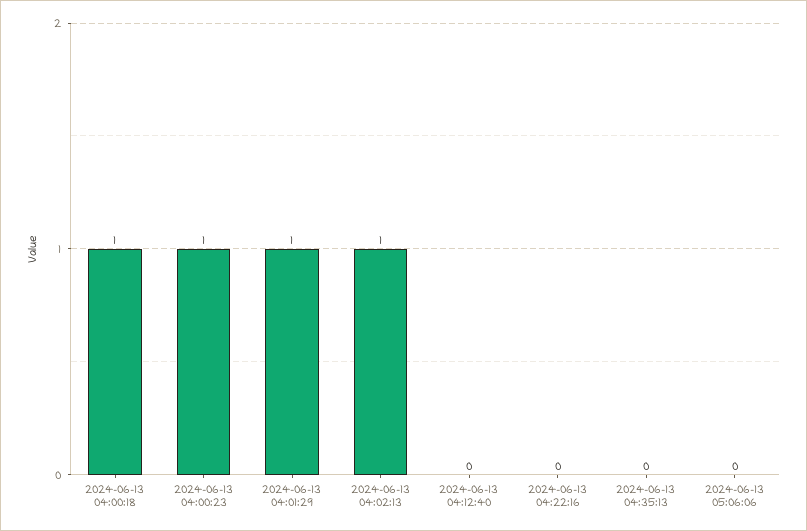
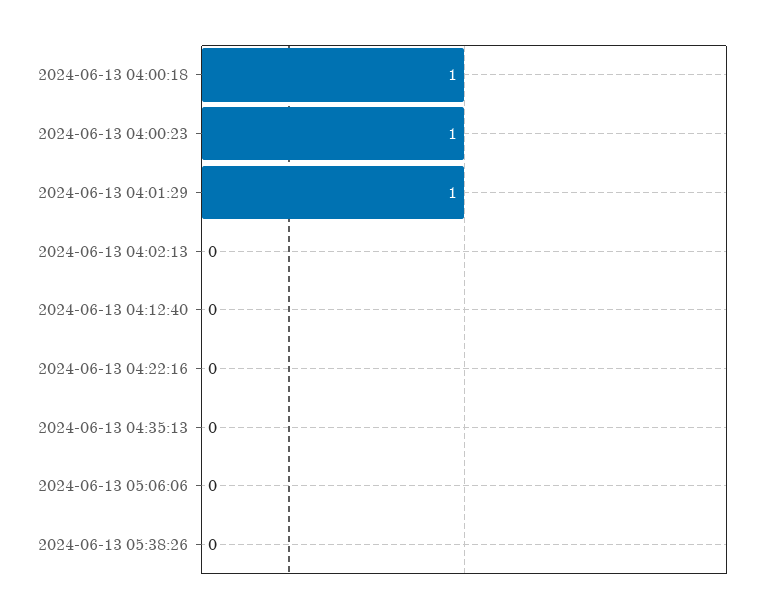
2024-06-13 04:02:13: 1 -> 0
2024-06-13 05:38:26: none -> 0

